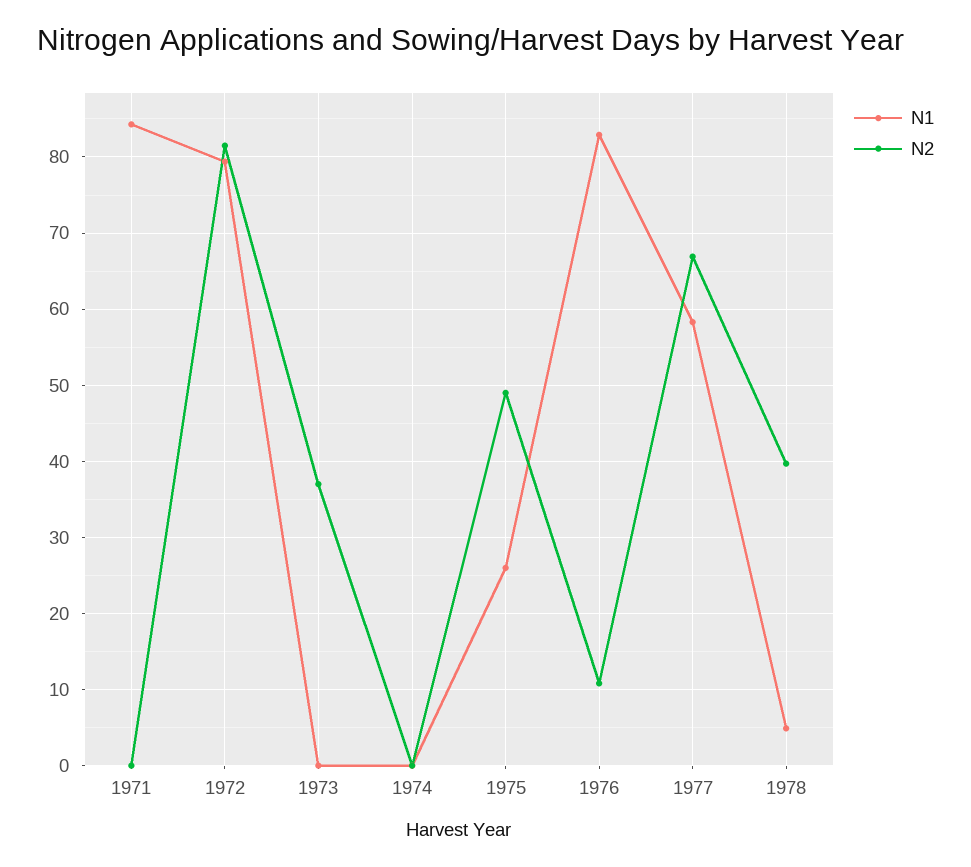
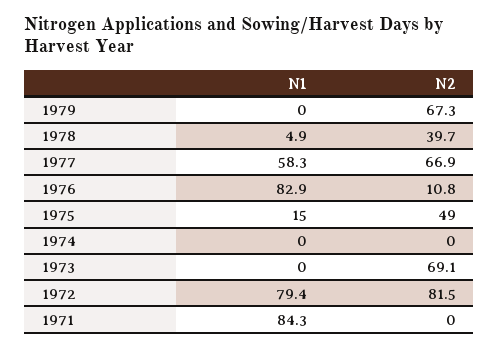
N2, 1973: 37 -> 69.1
N1, 1975: 26 -> 15
N1, 1979: none -> 0
N2, 1979: none -> 67.3

